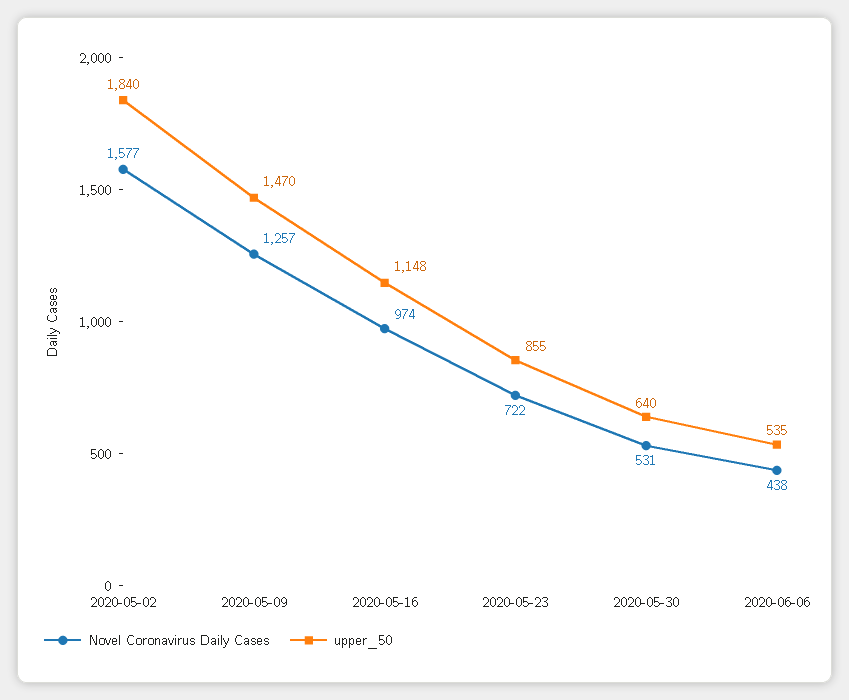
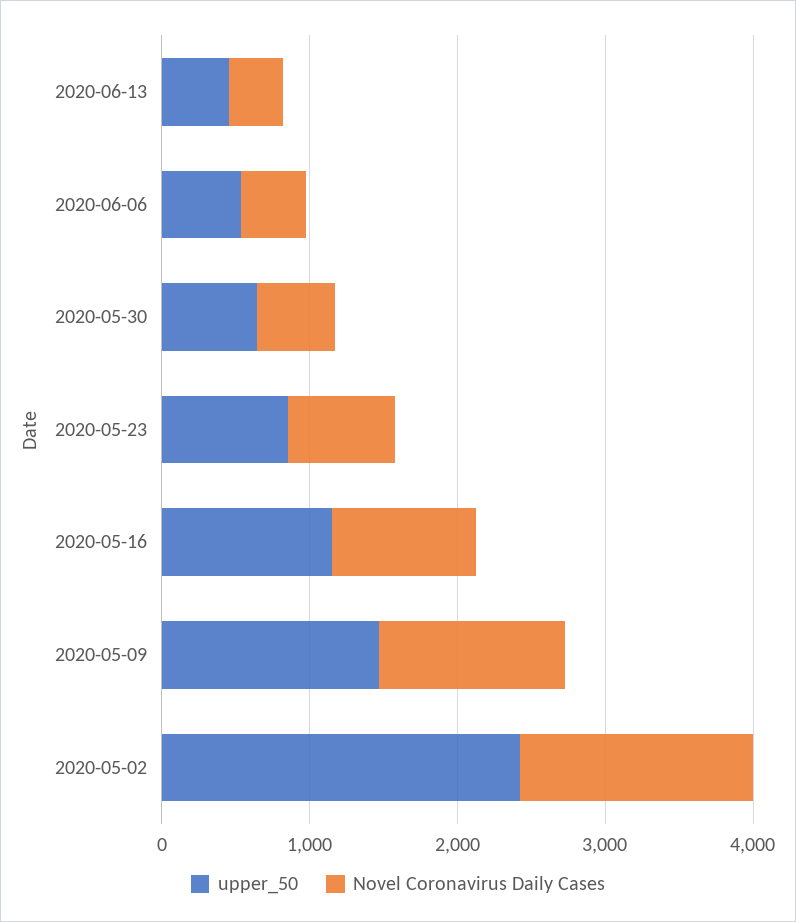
upper_50, 2020-05-02: 1840 -> 2400
upper_50, 2020-06-13: none -> 400
Novel Coronavirus Daily Cases, 2020-06-13: none -> 400

